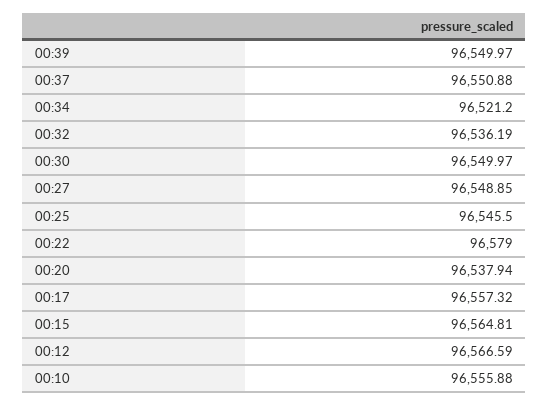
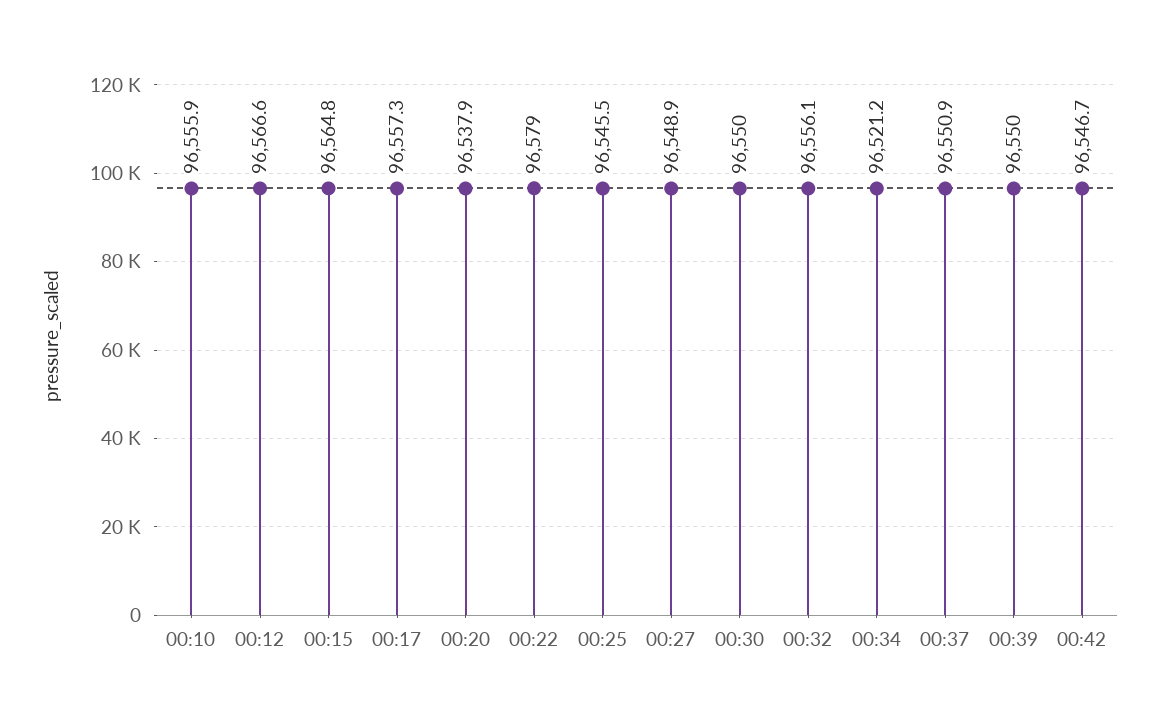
00:32: 96536.19 -> 96556.1
00:42: none -> 96546.7

